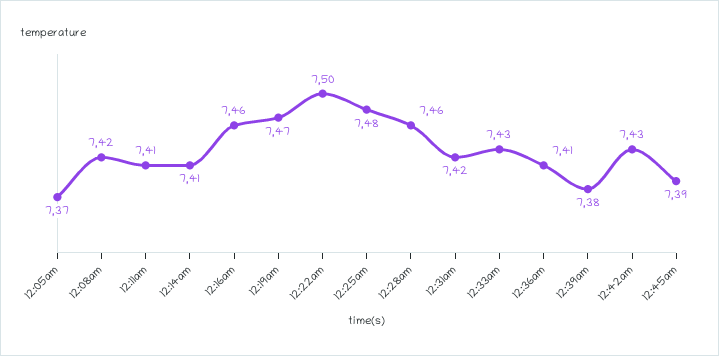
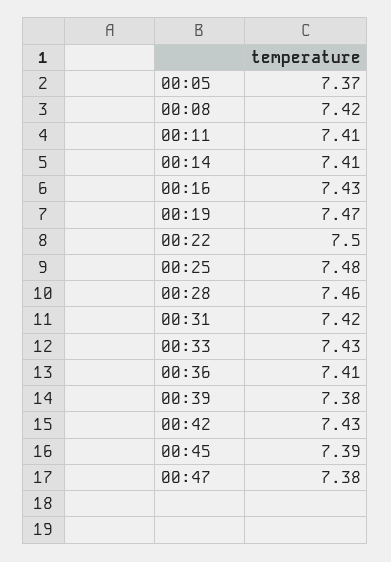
12:16am: 7.46 -> 7.43
00:47: none -> 7.38

